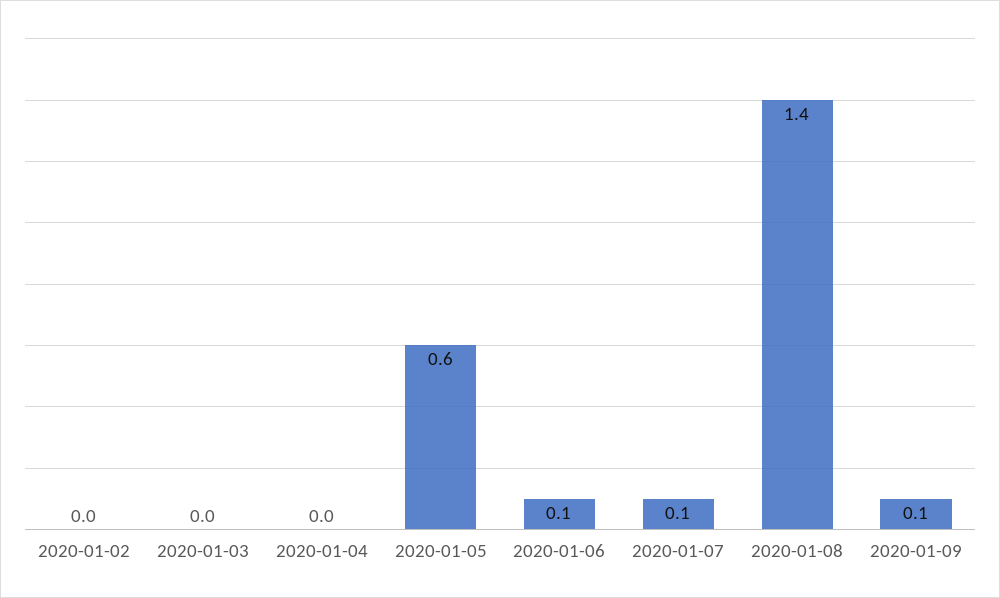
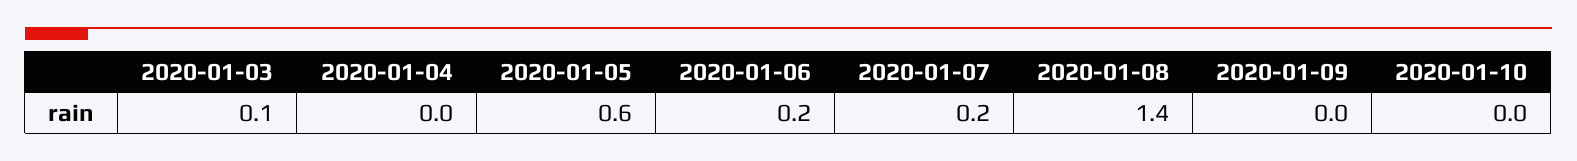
2020-01-02: 0 -> none
2020-01-03: 0 -> 0.1
2020-01-06: 0.1 -> 0.2
2020-01-07: 0.1 -> 0.2
2020-01-09: 0.1 -> 0
2020-01-10: none -> 0

